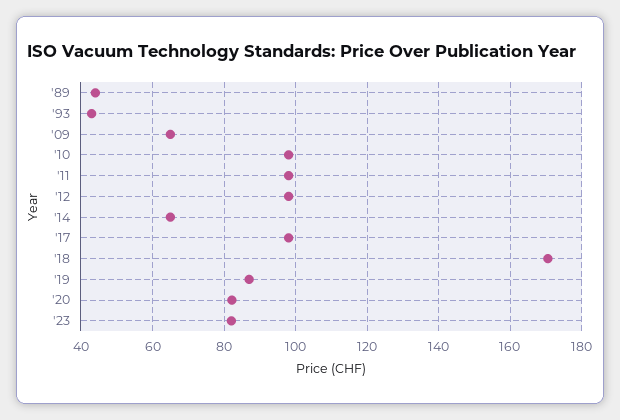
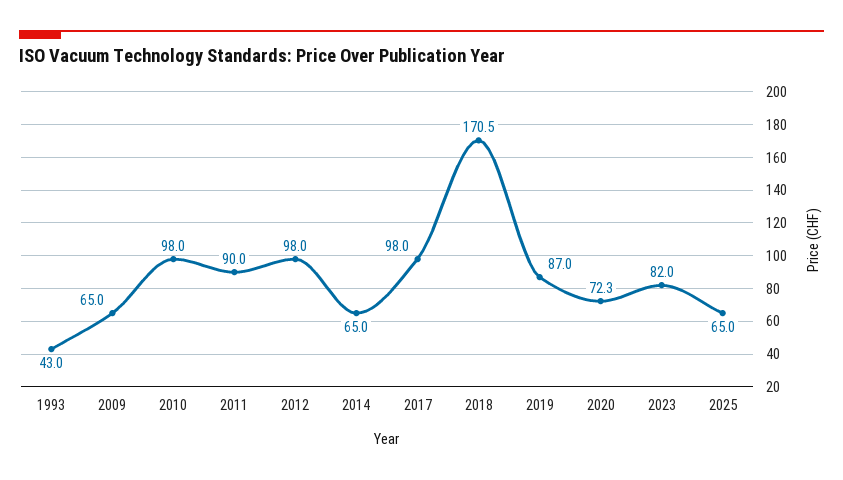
'89: 44 -> none
'11: 98 -> 90
'20: 82 -> 72.3
2025: none -> 65

